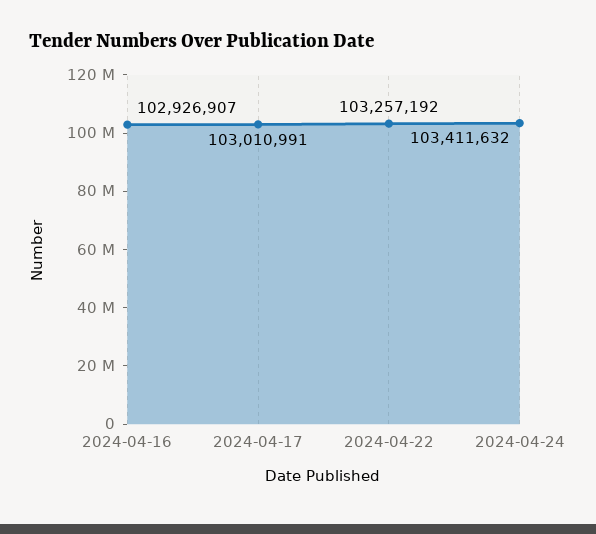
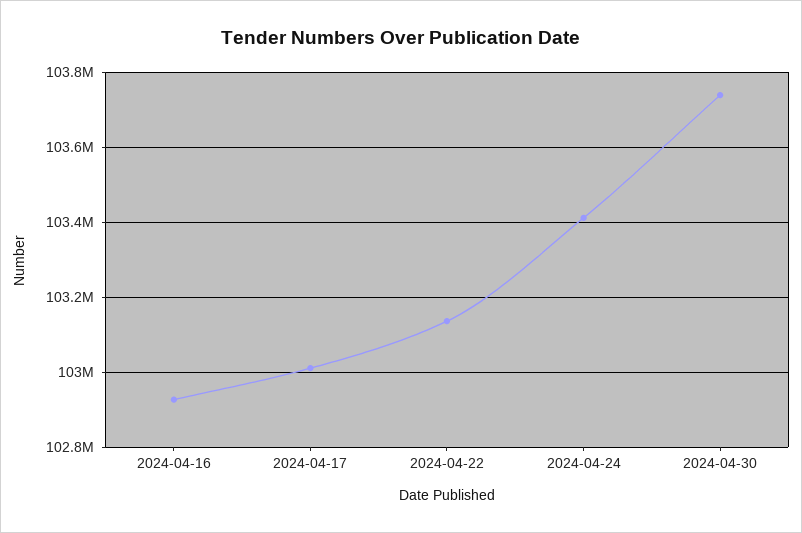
2024-04-22: 103257192 -> 103140000
2024-04-30: none -> 103740000

